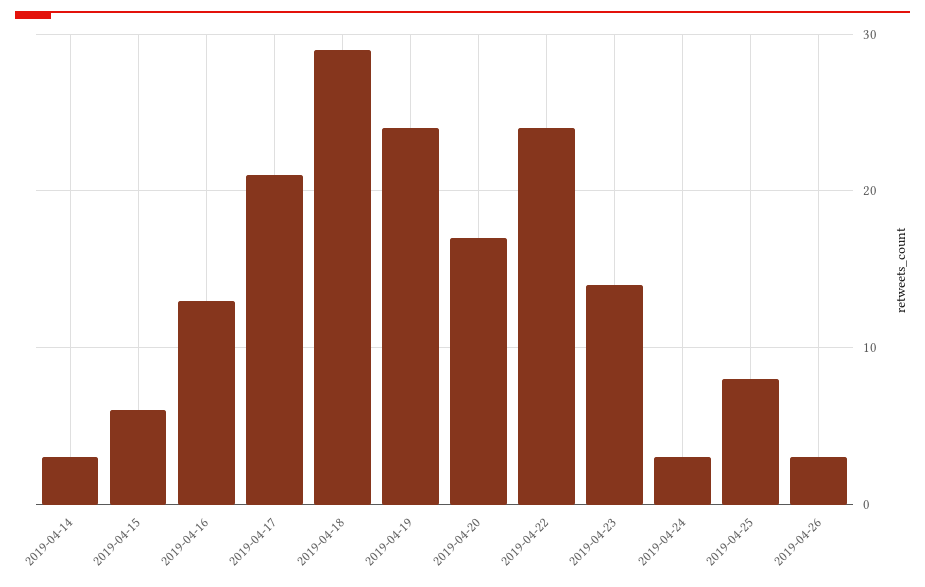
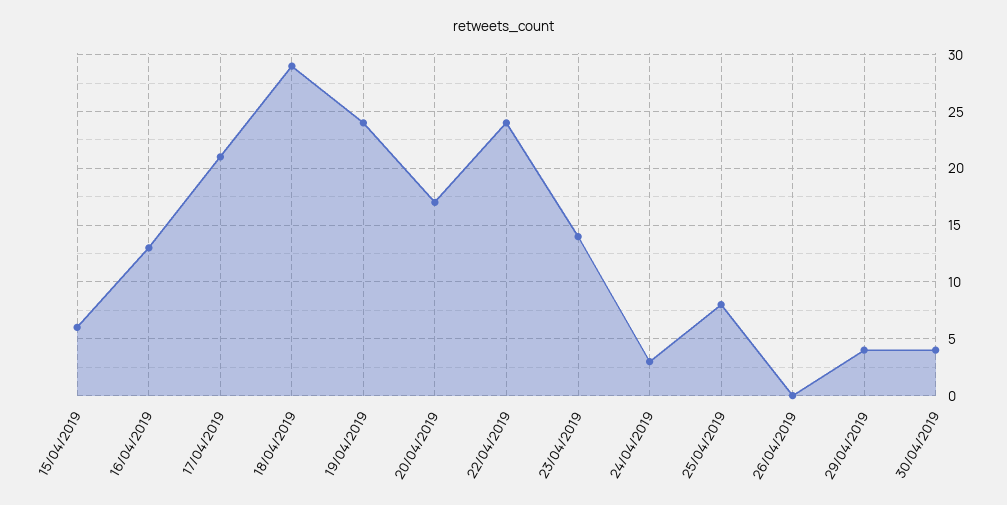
2019-04-14: 3 -> none
2019-04-26: 3 -> 0
29/04/2019: none -> 4
30/04/2019: none -> 4

